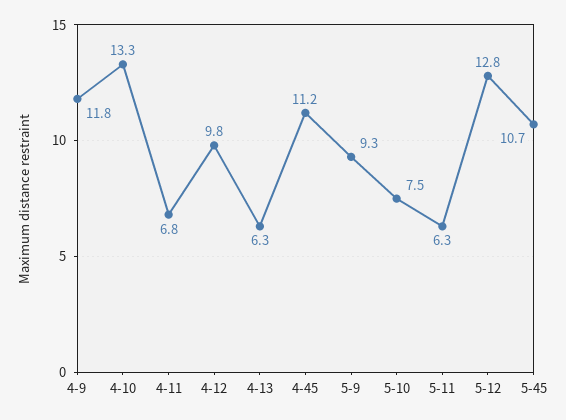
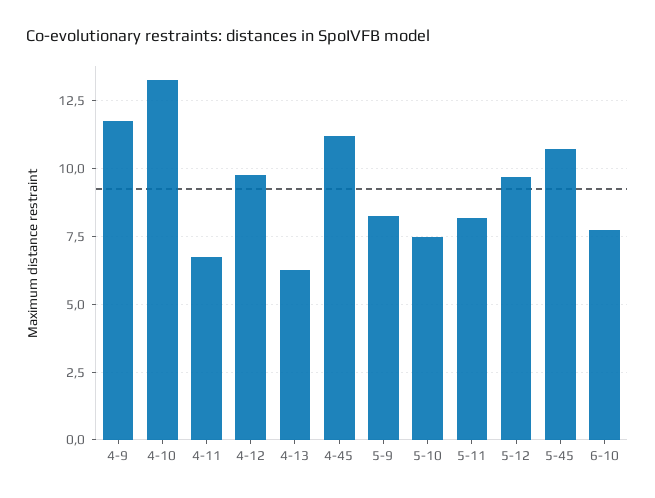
5-9: 9.3 -> 8.25
5-11: 6.3 -> 8.25
5-12: 12.8 -> 9.75
6-10: none -> 7.75

